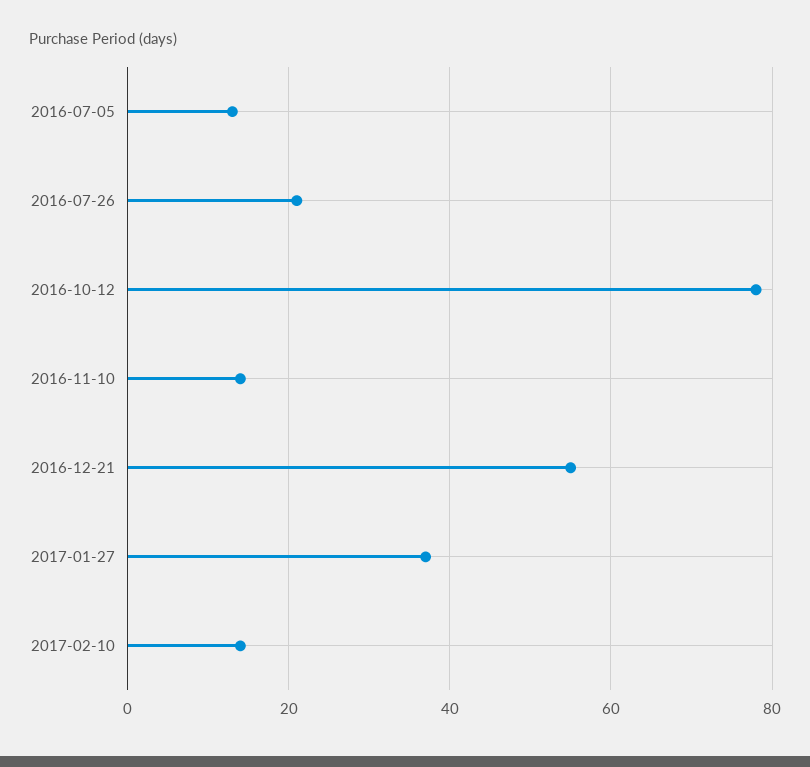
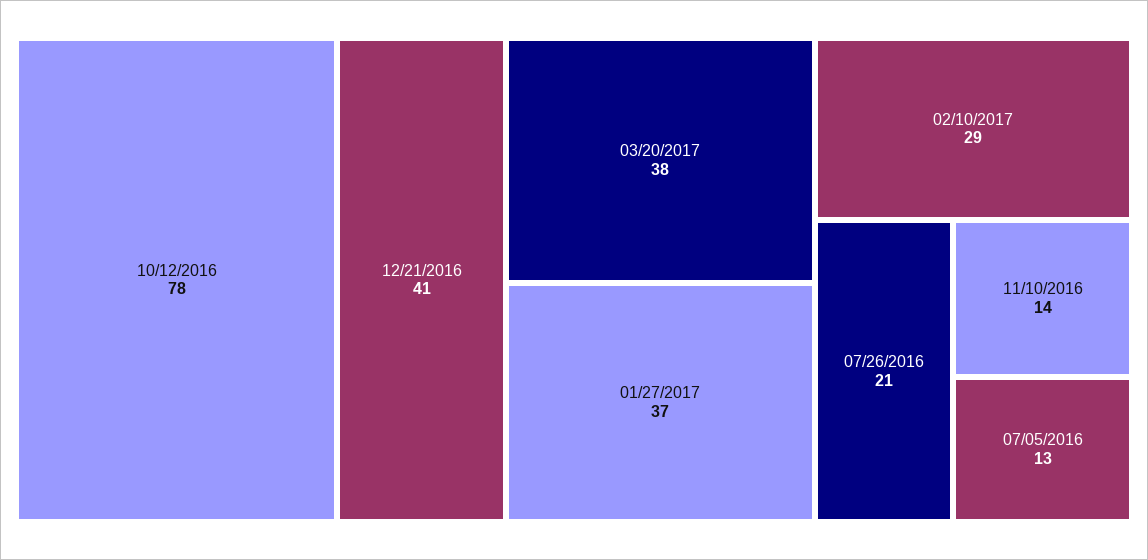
2016-12-21: 55 -> 41
2017-02-10: 15 -> 29
03/20/2017: none -> 38

